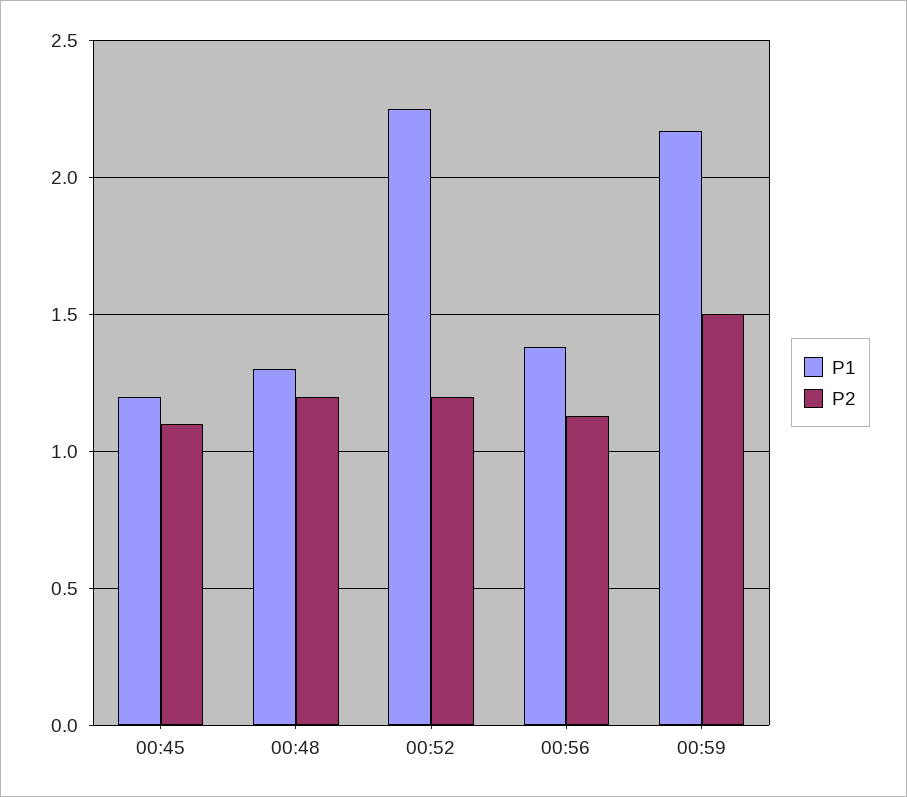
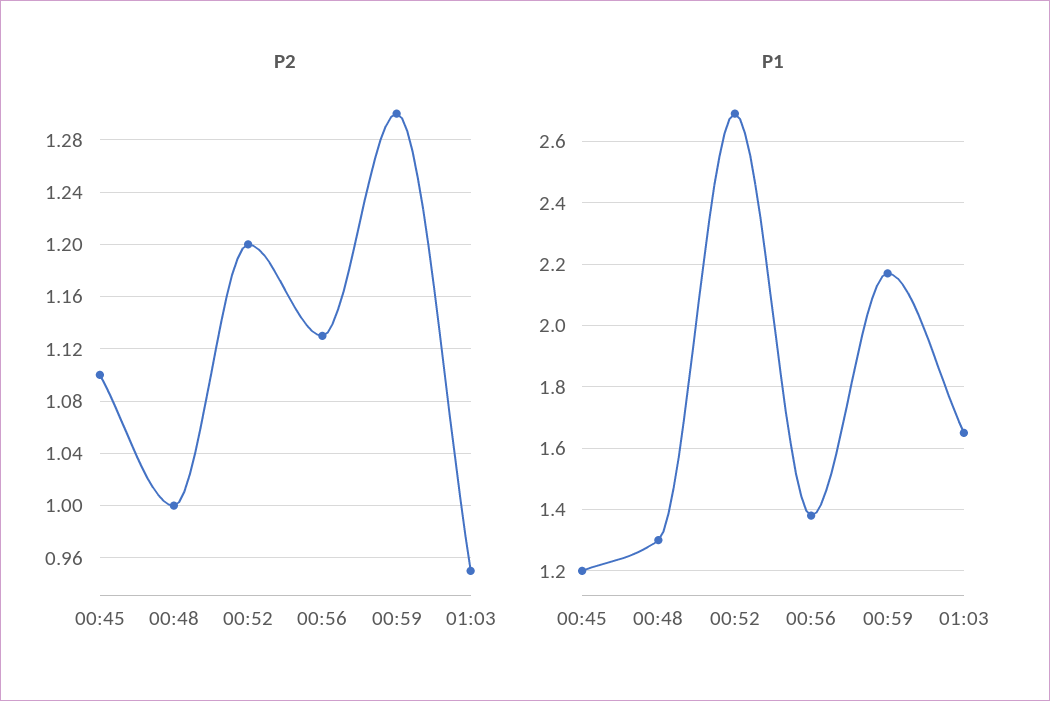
P2, 00:48: 1.2 -> 1
P1, 00:52: 2.25 -> 2.7
P2, 00:59: 1.5 -> 1.3
P2, 01:03: none -> 0.95
P1, 01:03: none -> 1.65

